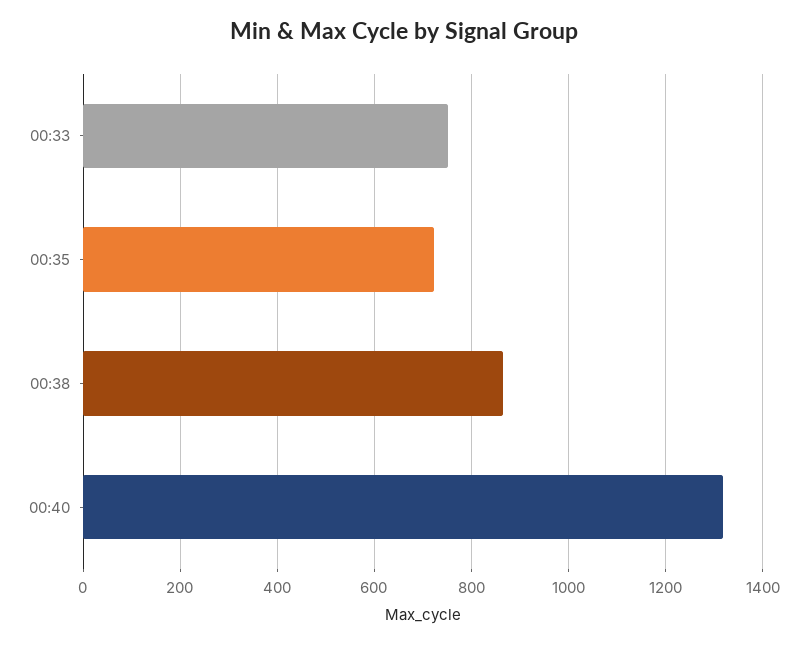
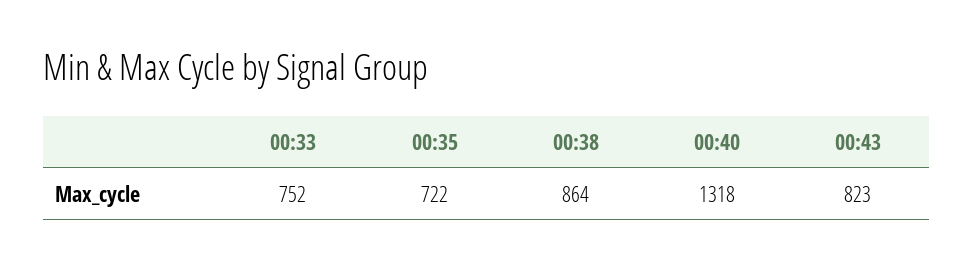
00:43: none -> 823

